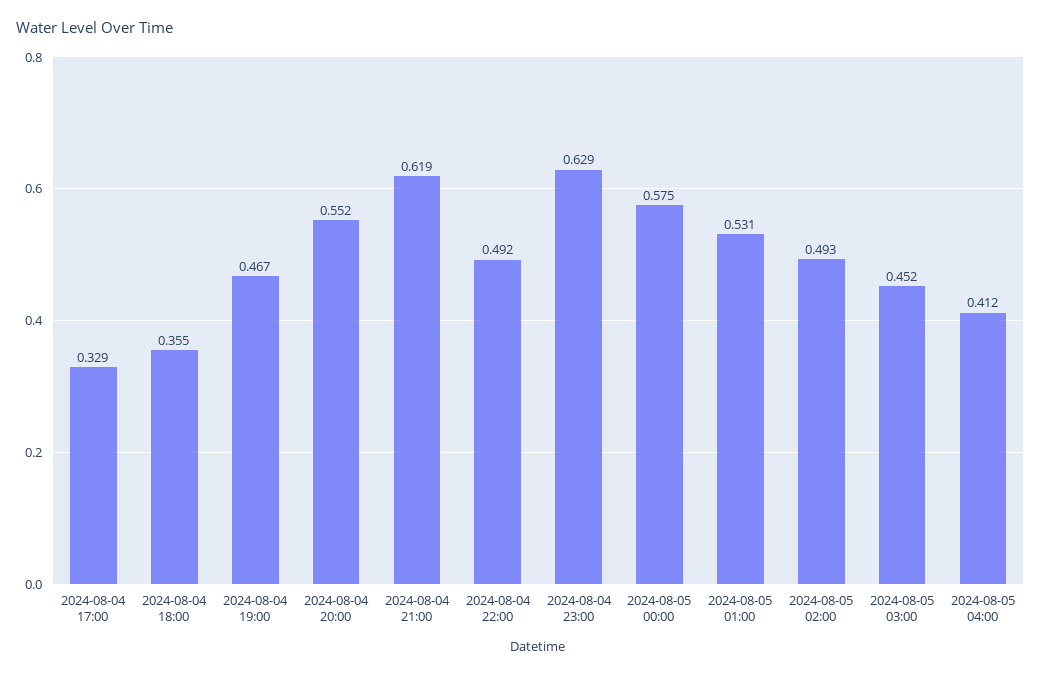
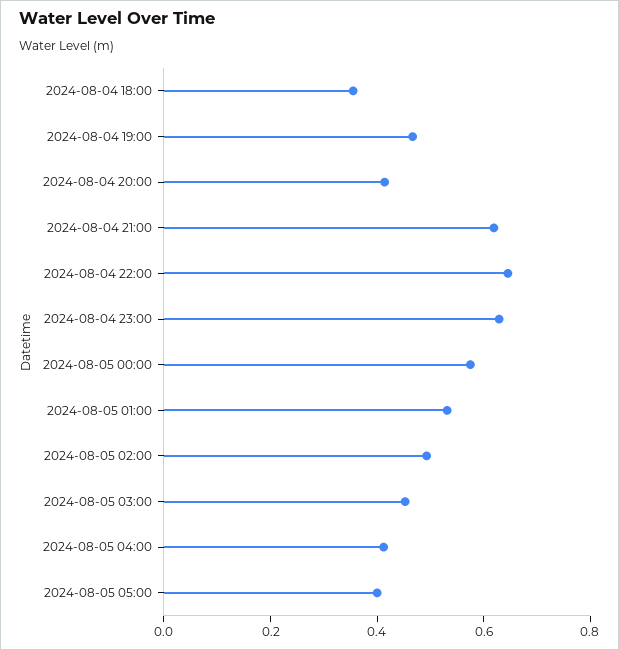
2024-08-04 17:00: 0.329 -> none
2024-08-04 20:00: 0.552 -> 0.4
2024-08-04 22:00: 0.492 -> 0.65
2024-08-05 05:00: none -> 0.4

